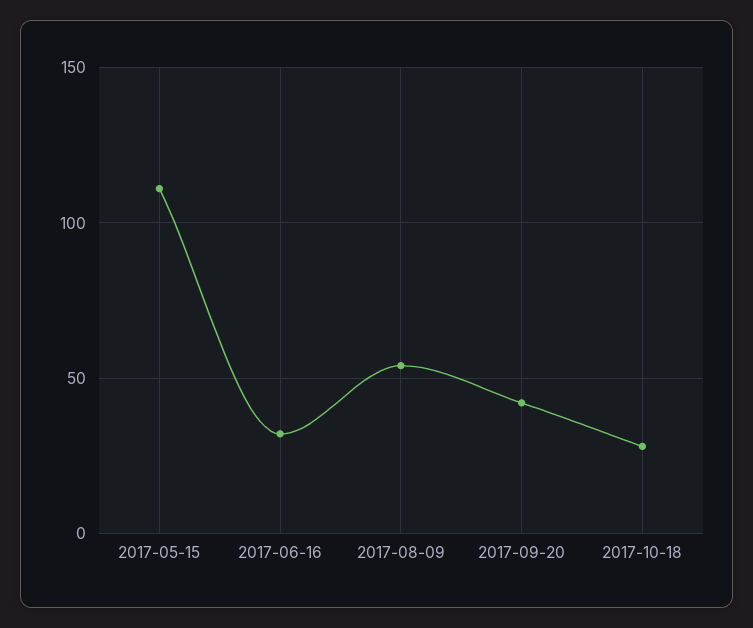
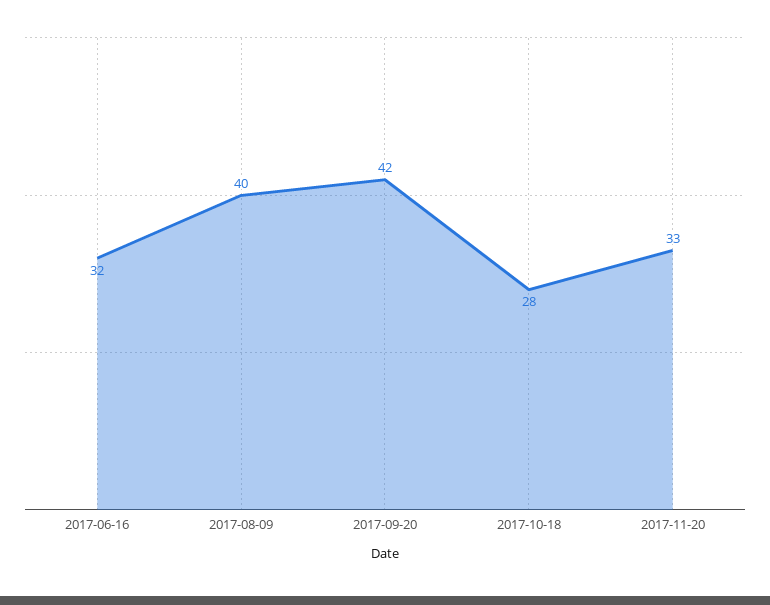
2017-05-15: 110 -> none
2017-08-09: 55 -> 40
2017-11-20: none -> 33

